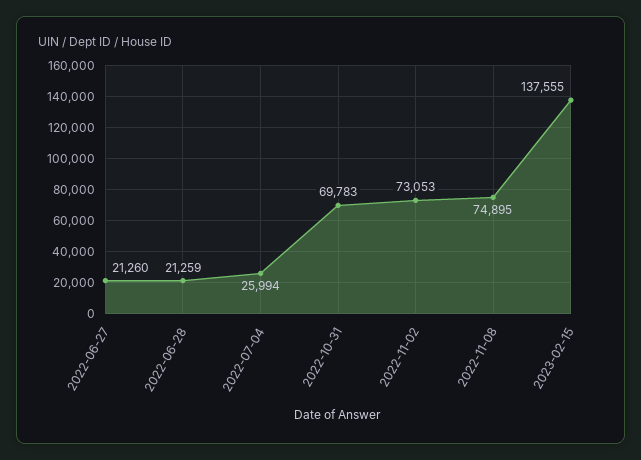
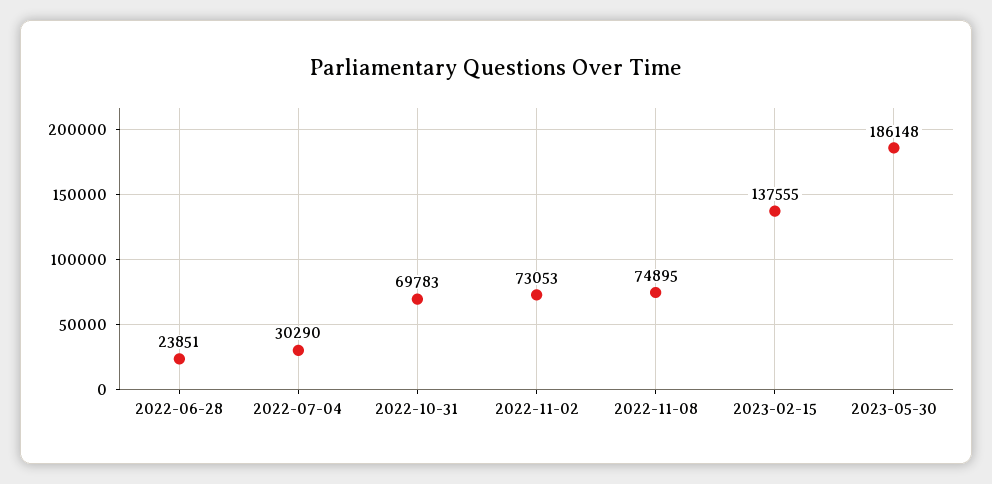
2022-06-27: 21260 -> none
2022-06-28: 21259 -> 23851
2022-07-04: 25994 -> 30290
2023-05-30: none -> 186148

